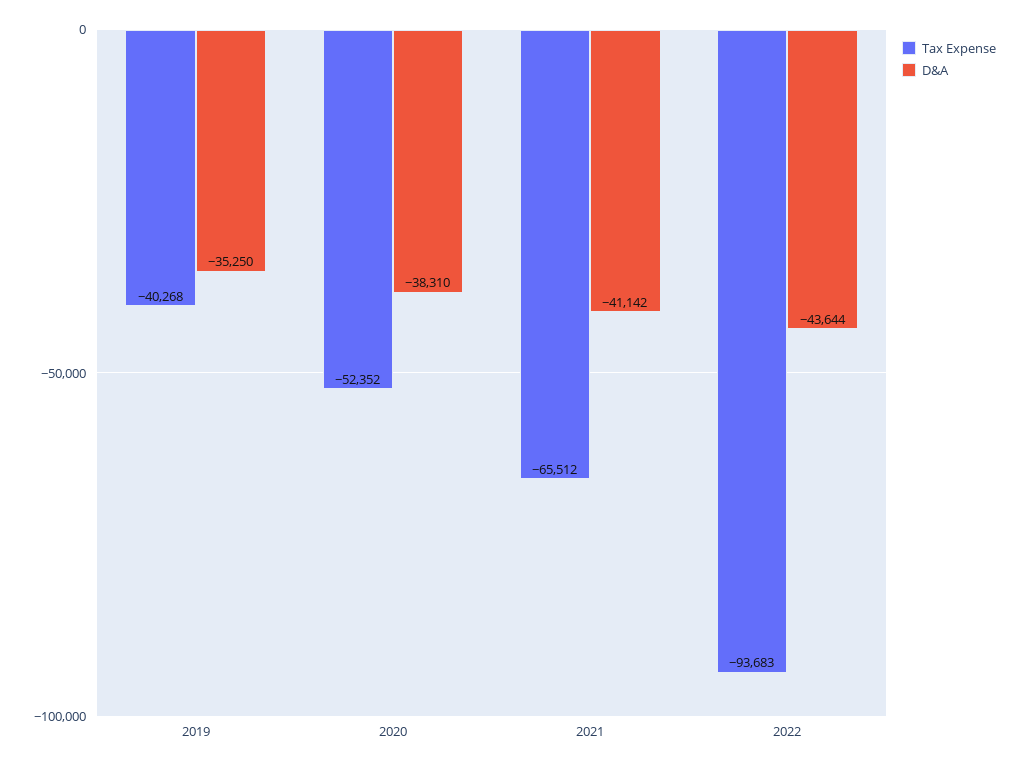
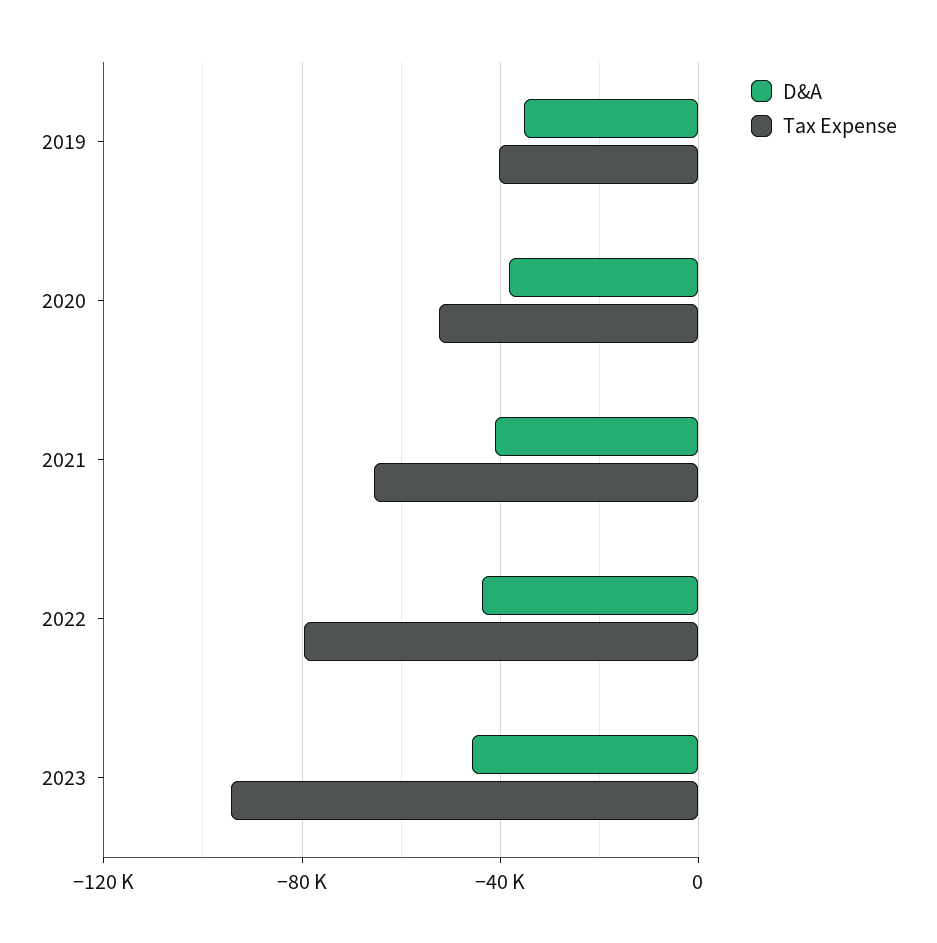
Tax Expense, 2022: -93683 -> -80000
D&A, 2023: none -> -45000
Tax Expense, 2023: none -> -95000

